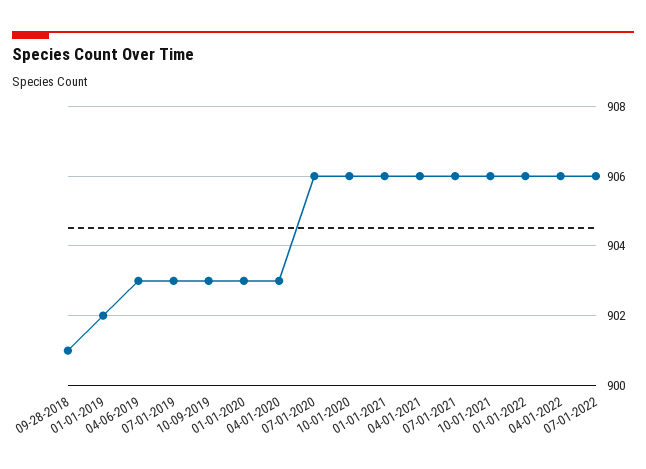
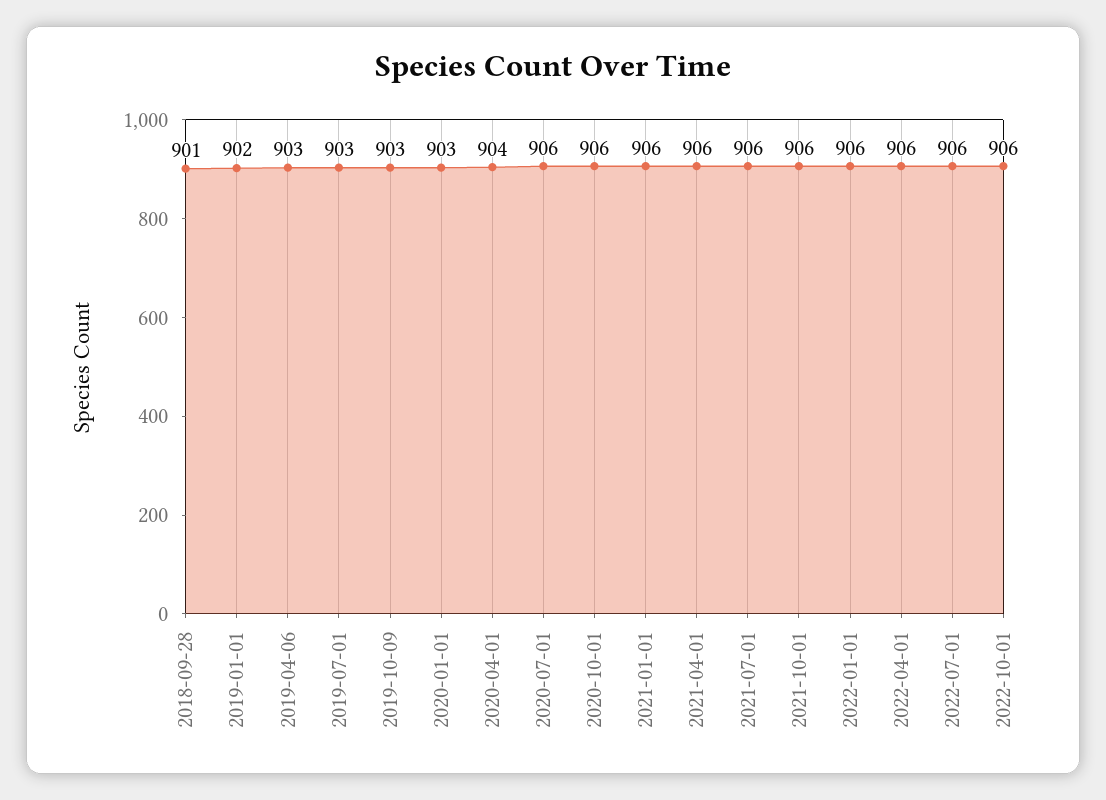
04-01-2020: 903 -> 904
2022-10-01: none -> 906

